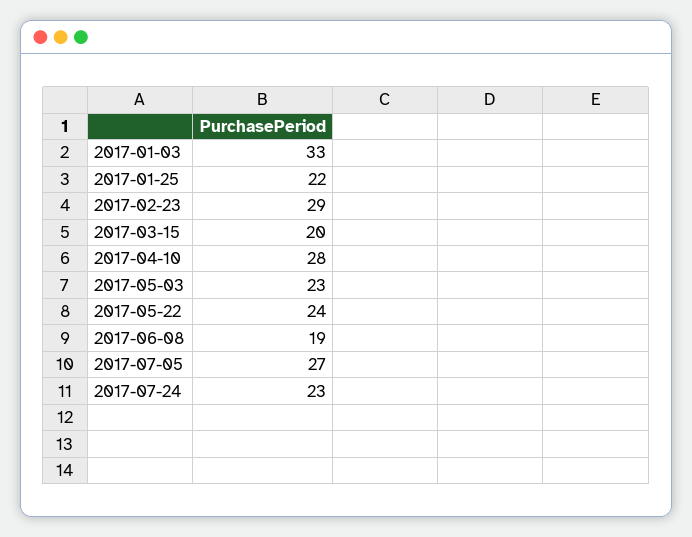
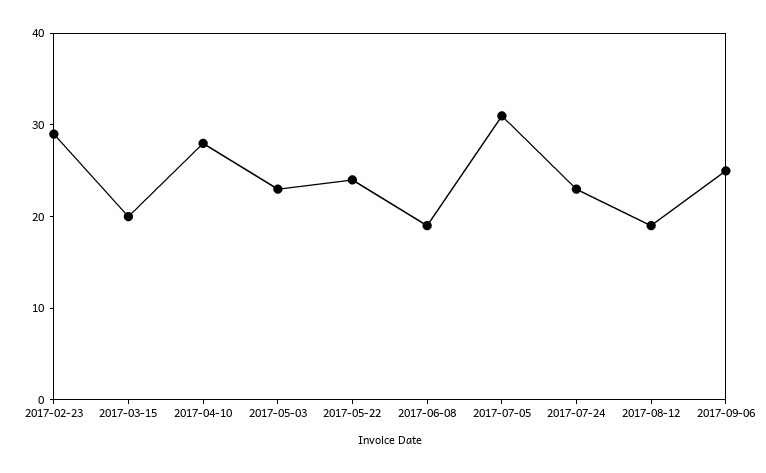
2017-01-03: 33 -> none
2017-01-25: 22 -> none
2017-07-05: 27 -> 31
2017-08-12: none -> 19
2017-09-06: none -> 25

